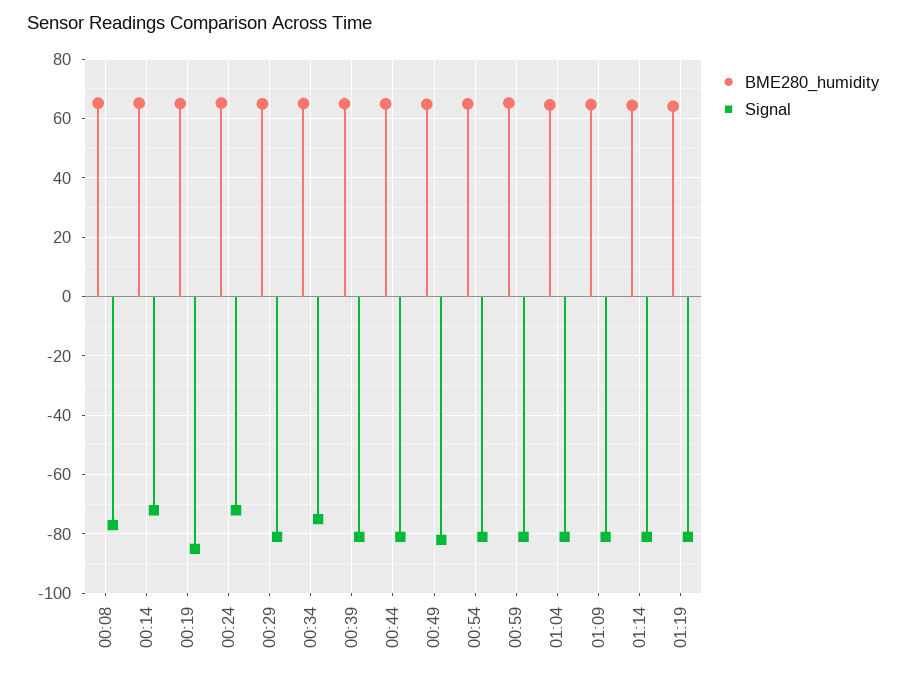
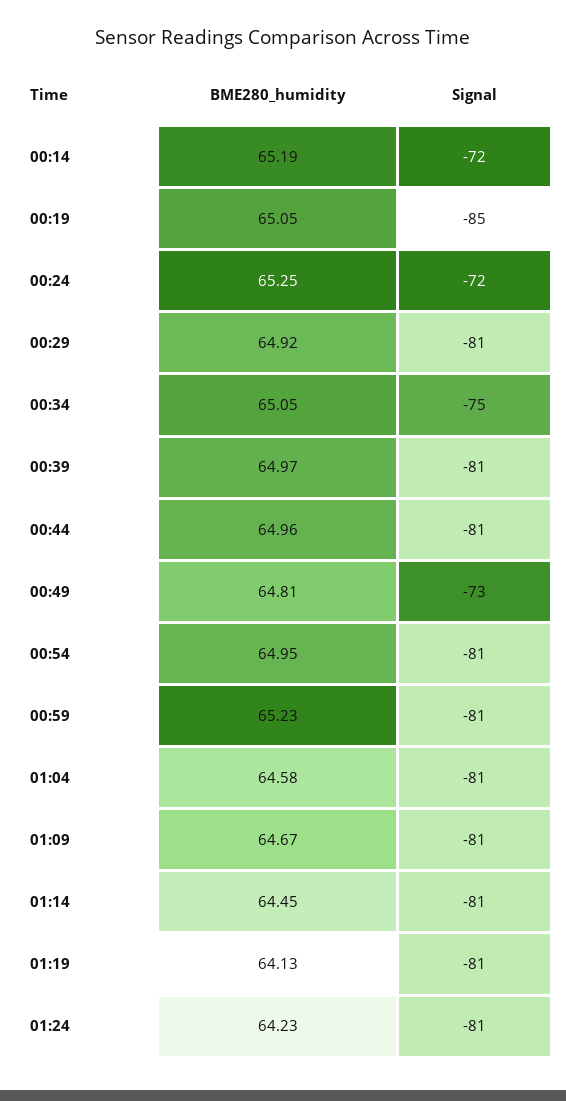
BME280_humidity, 00:08: 65 -> none
Signal, 00:08: -77.5 -> none
Signal, 00:49: -82.5 -> -73
BME280_humidity, 01:24: none -> 64.23
Signal, 01:24: none -> -81

